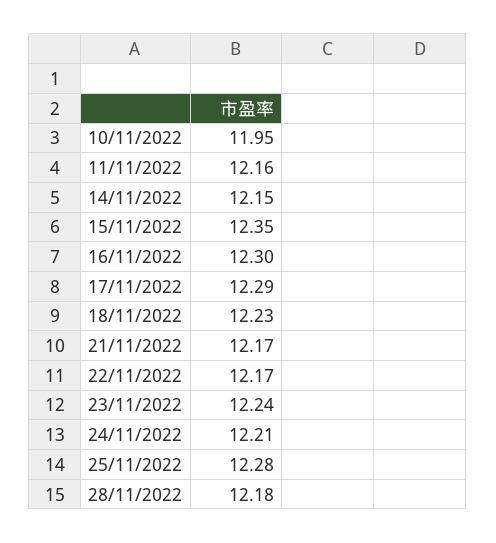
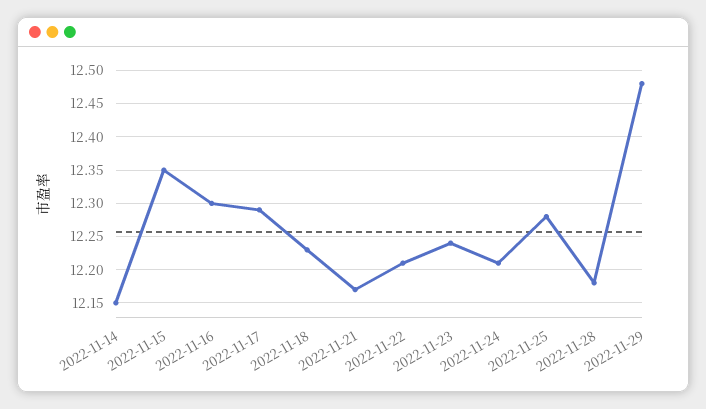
10/11/2022: 11.95 -> none
11/11/2022: 12.16 -> none
22/11/2022: 12.17 -> 12.21
2022-11-29: none -> 12.48

